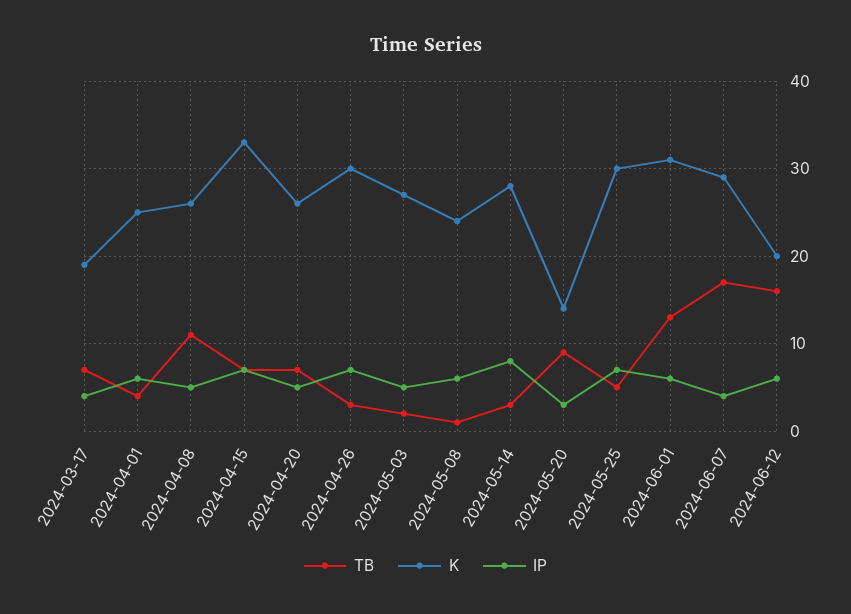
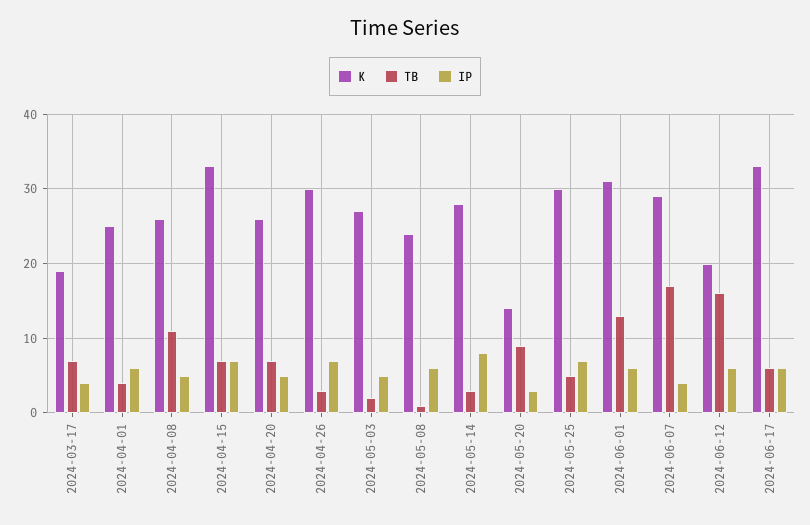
K, 2024-06-17: none -> 33
TB, 2024-06-17: none -> 6
IP, 2024-06-17: none -> 6

